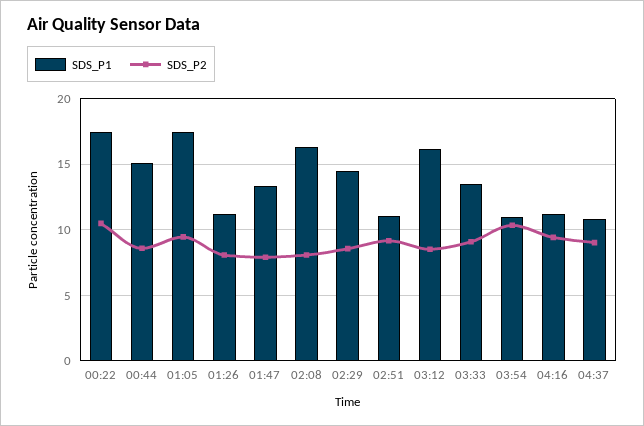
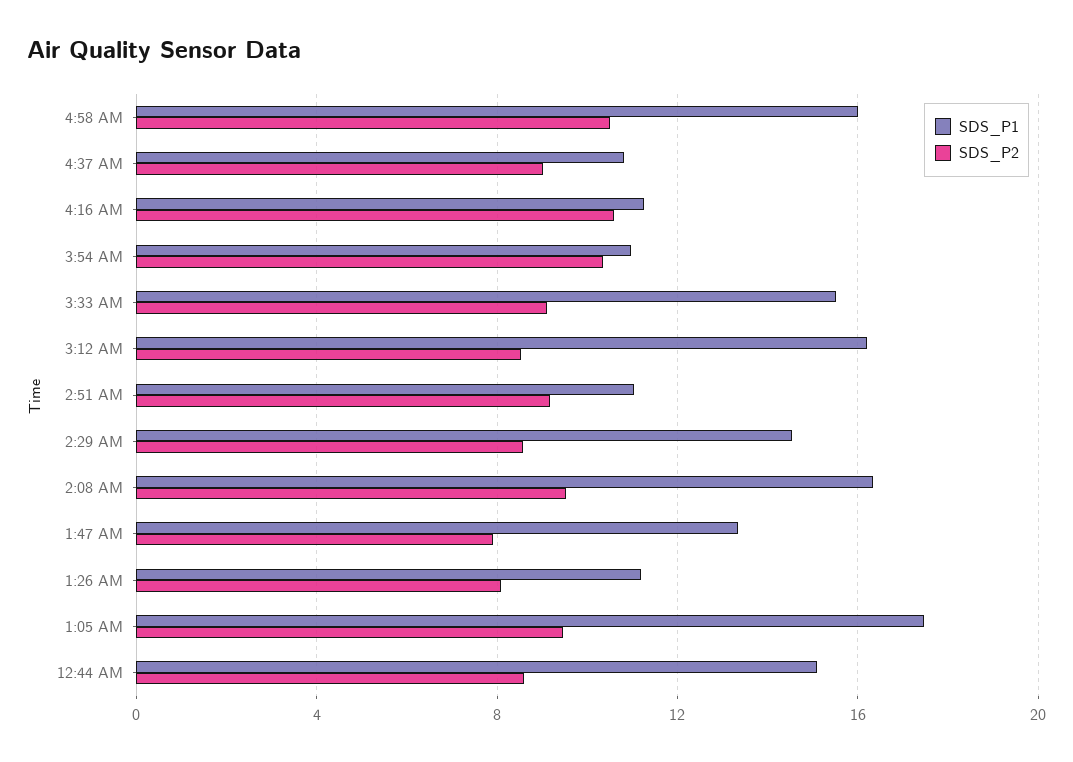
SDS_P1, 00:22: 17.5 -> none
SDS_P2, 00:22: 10.5 -> none
SDS_P2, 02:08: 8 -> 9.5
SDS_P1, 03:33: 13.5 -> 15.5
SDS_P2, 04:16: 9.5 -> 10.5
SDS_P1, 4:58 AM: none -> 16
SDS_P2, 4:58 AM: none -> 10.5

